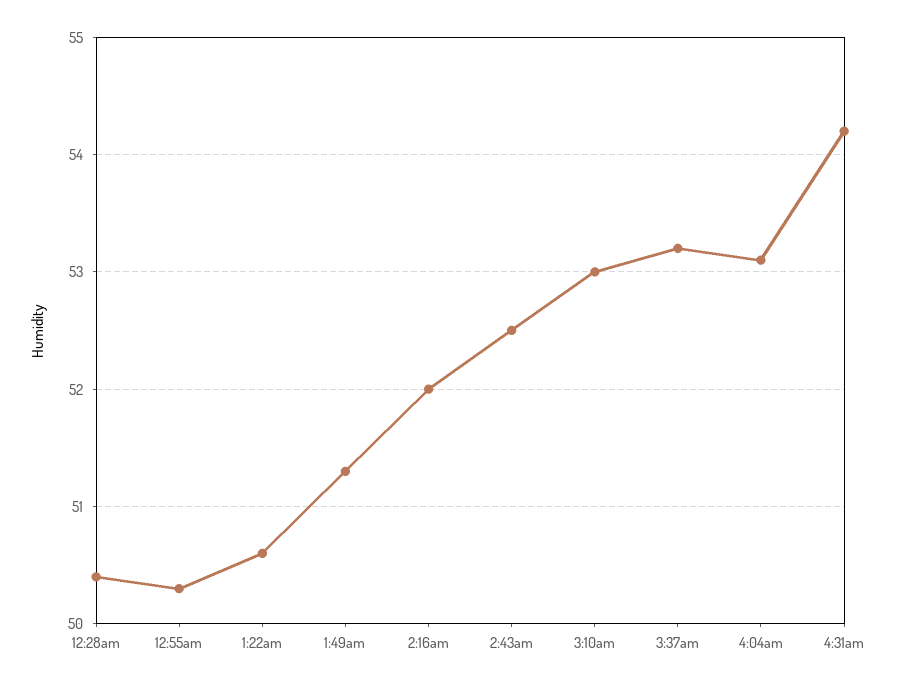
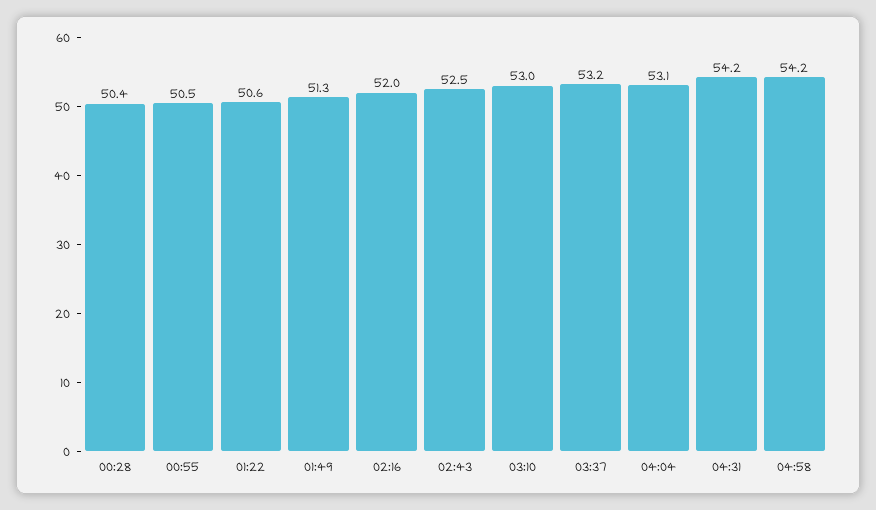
12:55am: 50.3 -> 50.5
04:58: none -> 54.2

